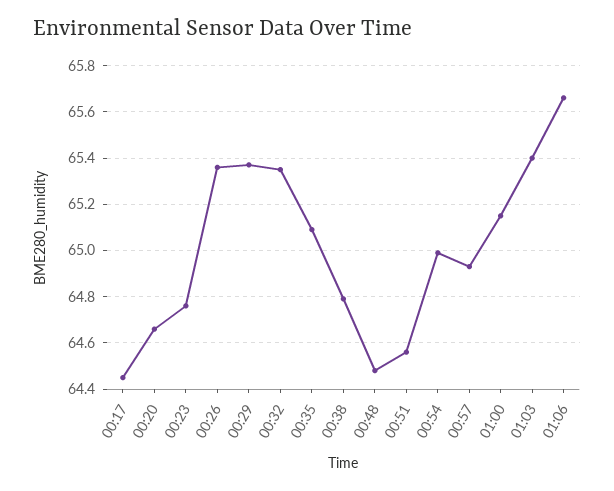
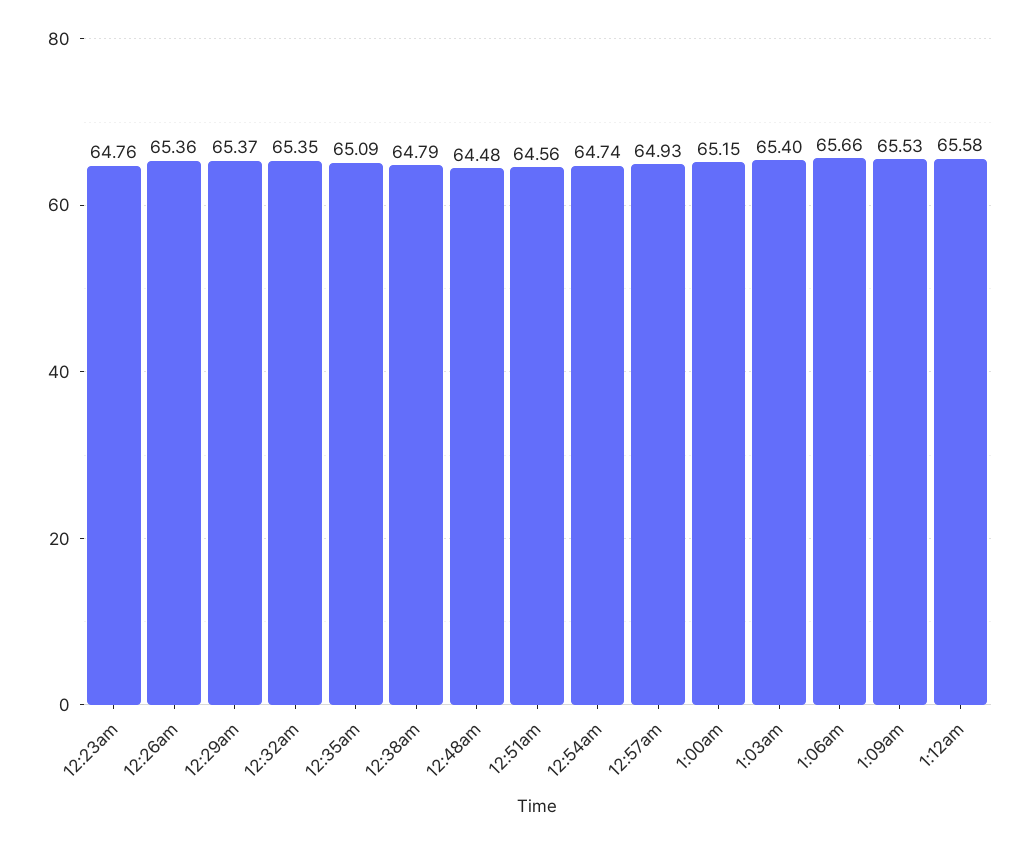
00:17: 64.45 -> none
00:20: 64.65 -> none
00:54: 65 -> 64.74
1:09am: none -> 65.53
1:12am: none -> 65.58

